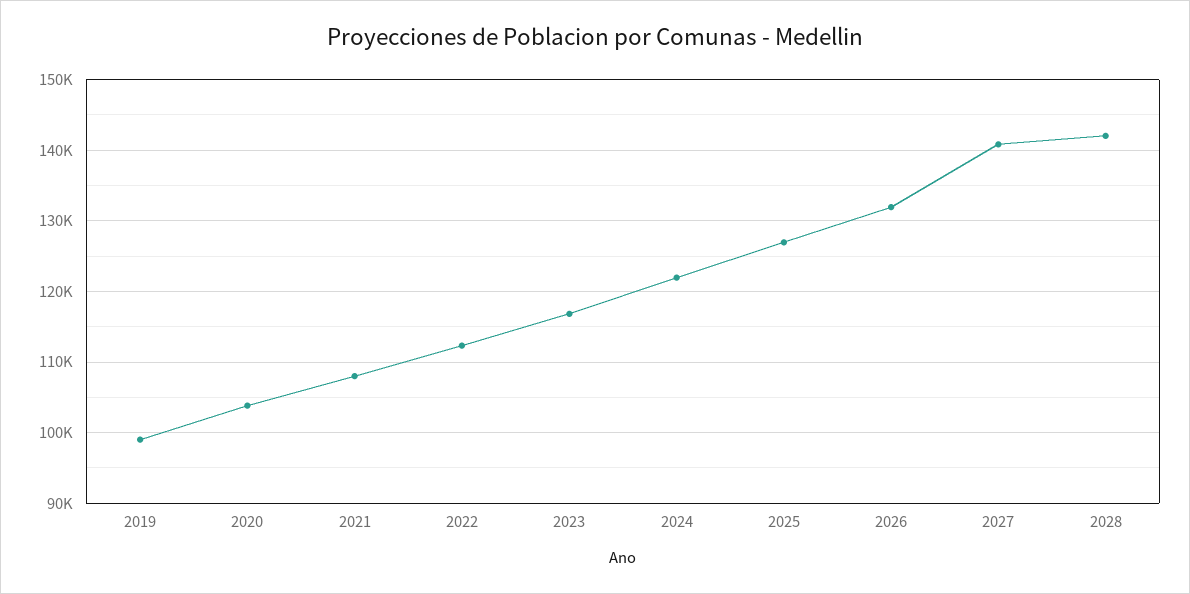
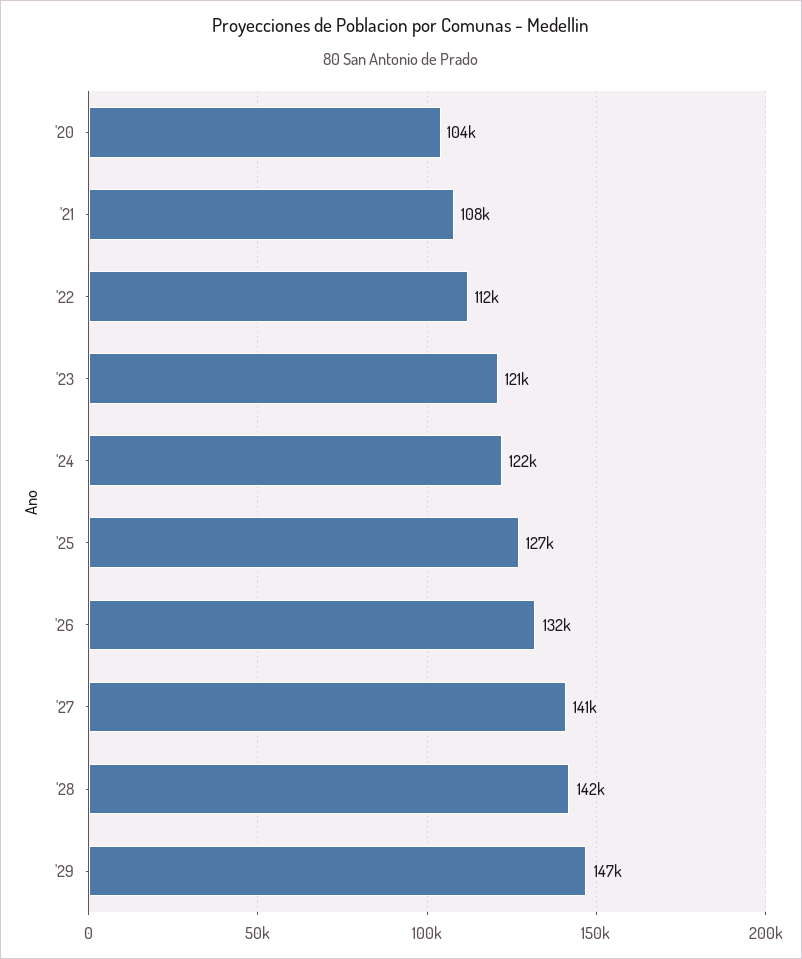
2019: 99000 -> none
2023: 117000 -> 121000
'29: none -> 147000

